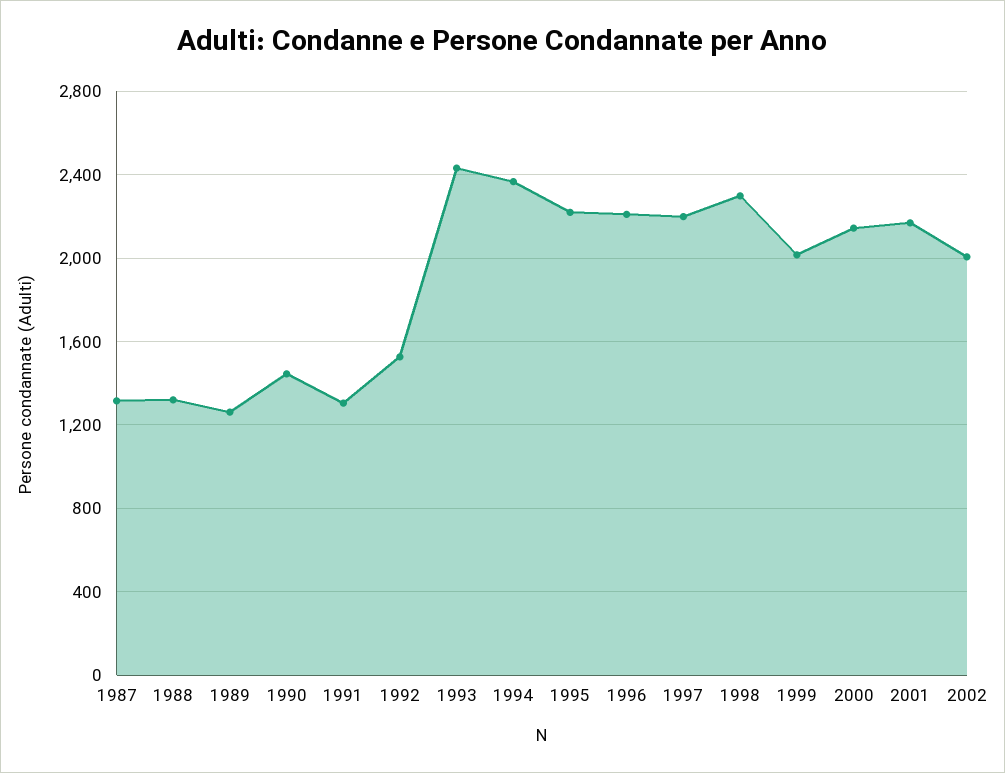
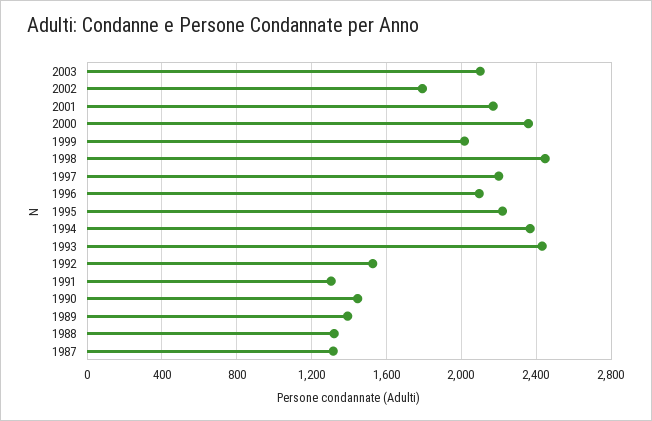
1989: 1250 -> 1400
1996: 2200 -> 2100
1998: 2300 -> 2450
2000: 2150 -> 2350
2002: 2000 -> 1800
2003: none -> 2100

